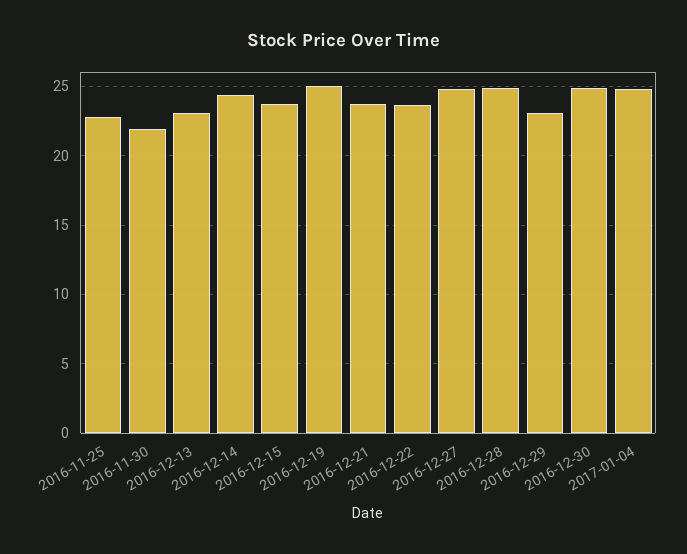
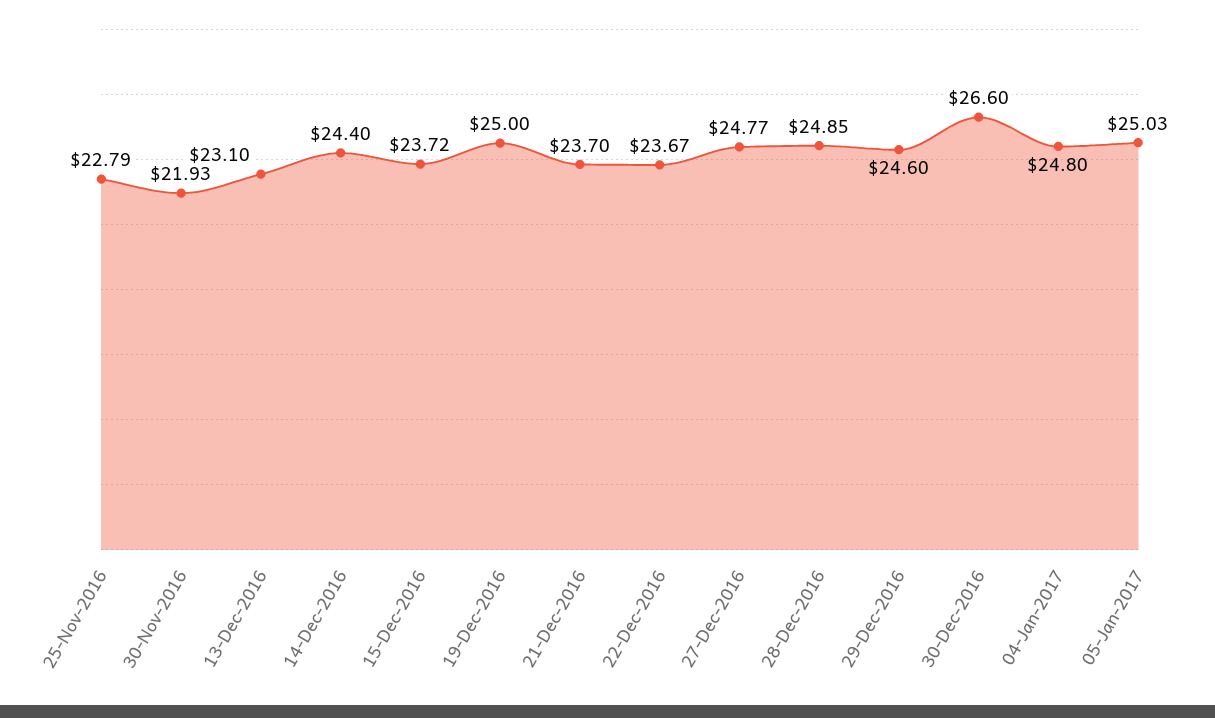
2016-12-29: 23 -> 24.6
2016-12-30: 25 -> 26.6
05-Jan-2017: none -> 25.03

